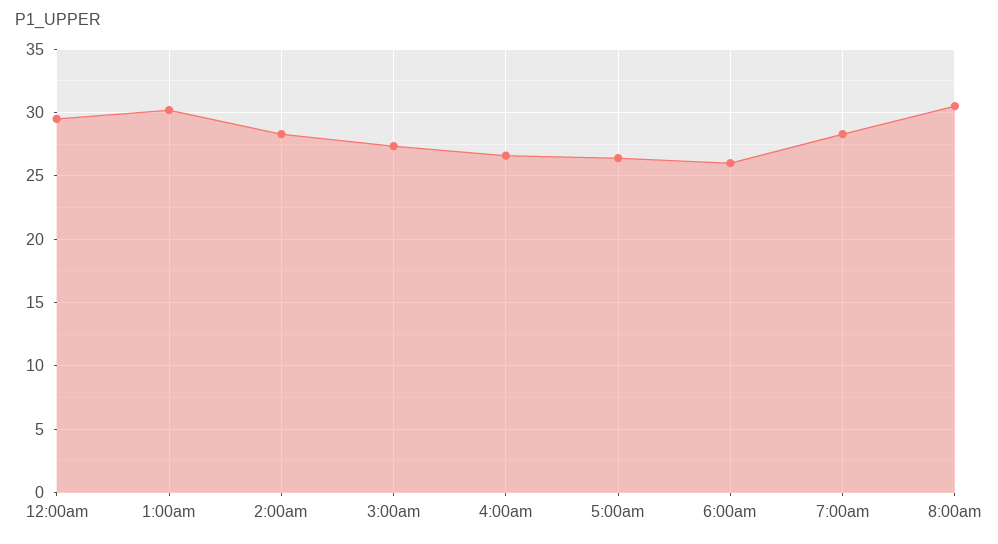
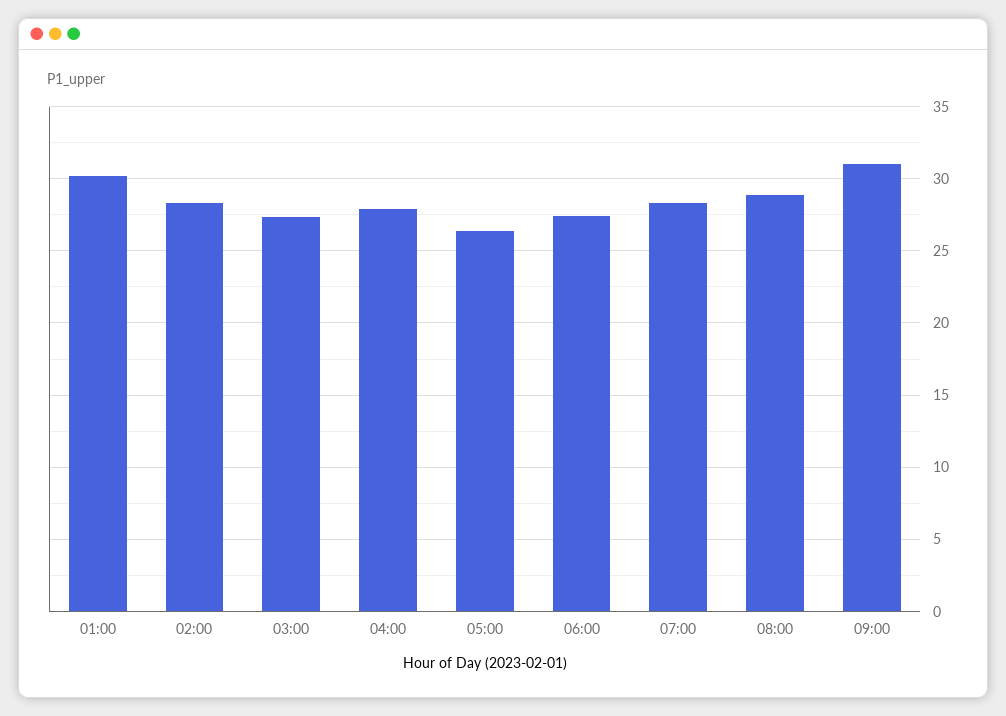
12:00am: 29.5 -> none
4:00am: 26.5 -> 28
6:00am: 26 -> 27.5
8:00am: 30.5 -> 29
09:00: none -> 31

